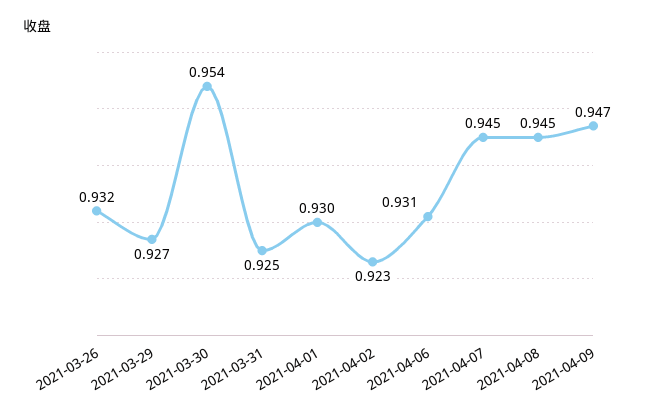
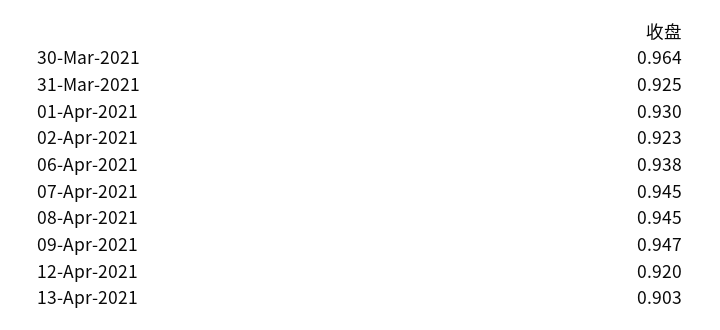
2021-03-26: 0.932 -> none
2021-03-29: 0.927 -> none
2021-03-30: 0.954 -> 0.964
2021-04-06: 0.931 -> 0.938
12-Apr-2021: none -> 0.92
13-Apr-2021: none -> 0.903

